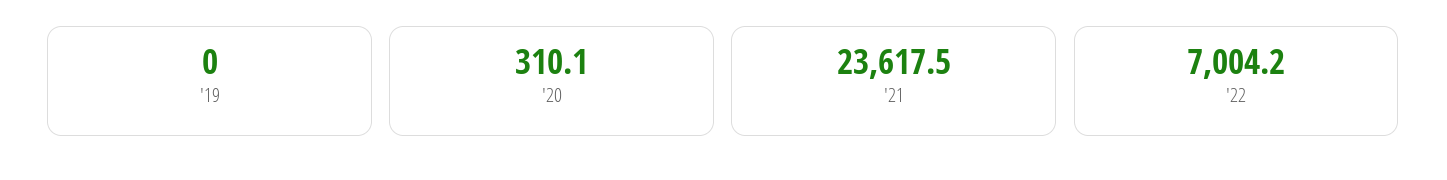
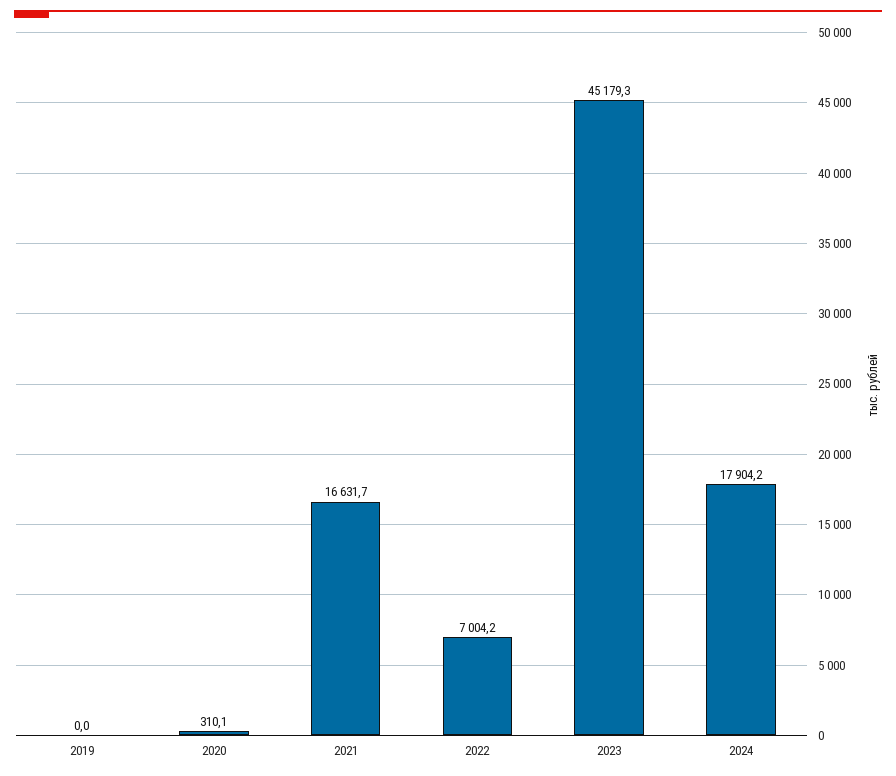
'21: 23617.5 -> 16631.7
2023: none -> 45179.3
2024: none -> 17904.2

